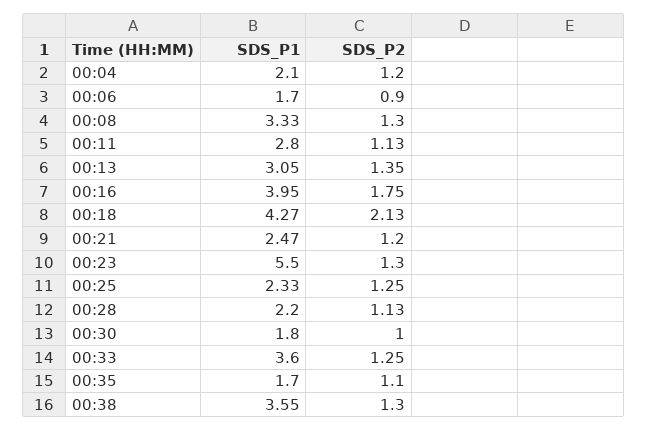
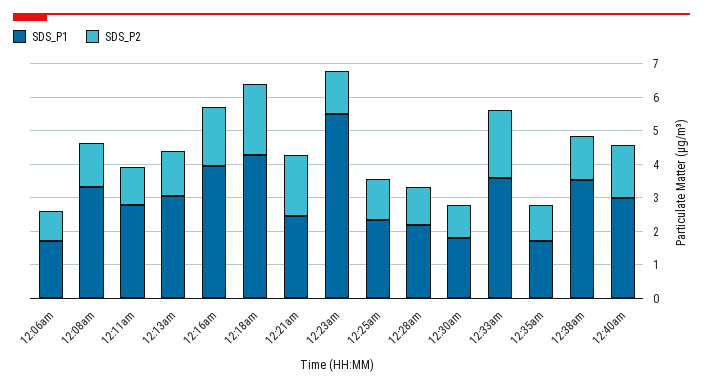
SDS_P1, 00:04: 2.1 -> none
SDS_P2, 00:04: 1.2 -> none
SDS_P2, 00:21: 1.2 -> 1.75
SDS_P2, 00:33: 1.25 -> 2
SDS_P1, 12:40am: none -> 3
SDS_P2, 12:40am: none -> 1.5

